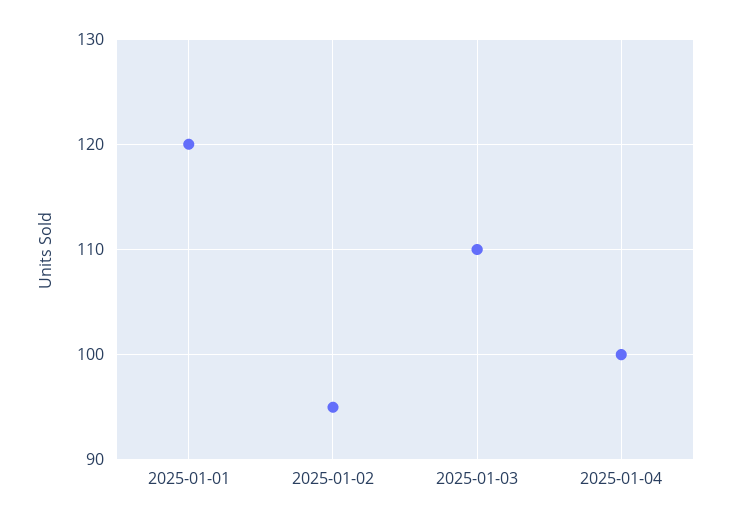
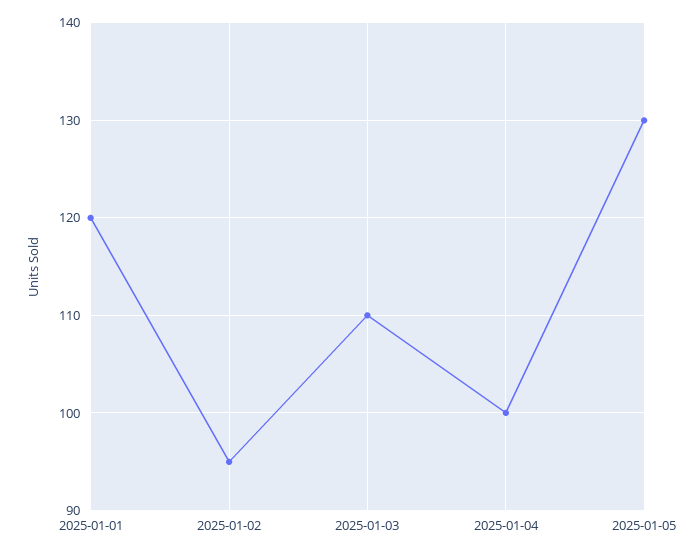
2025-01-05: none -> 130

